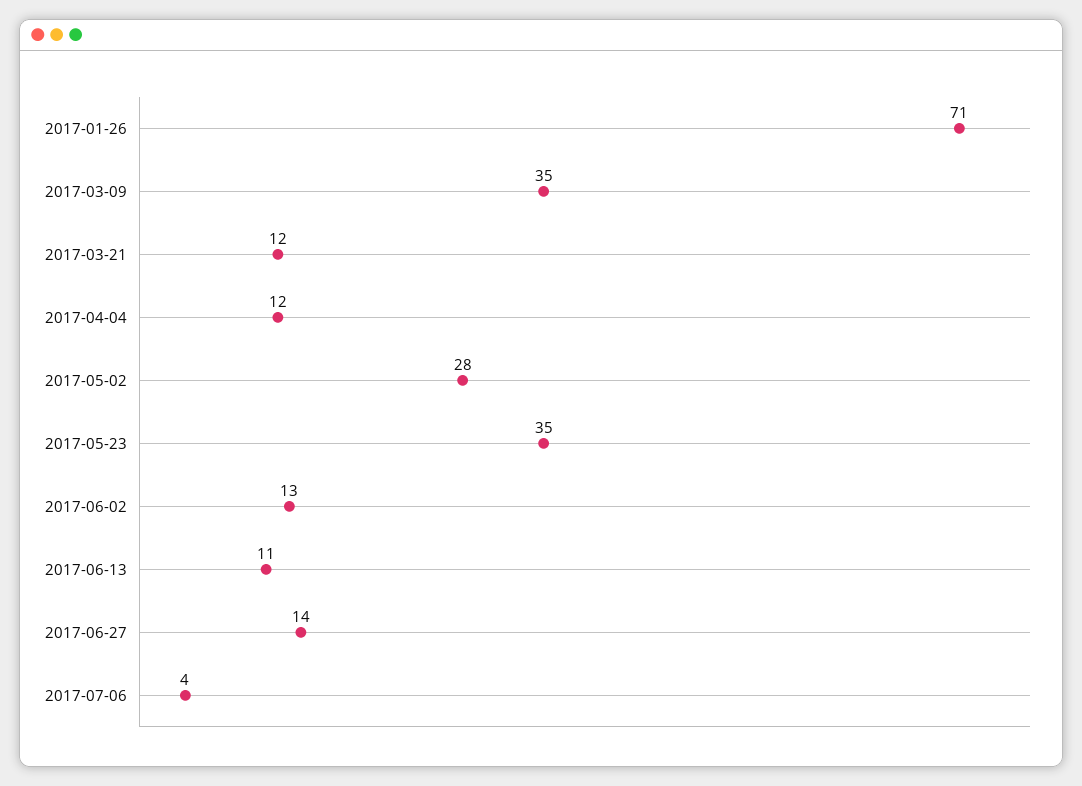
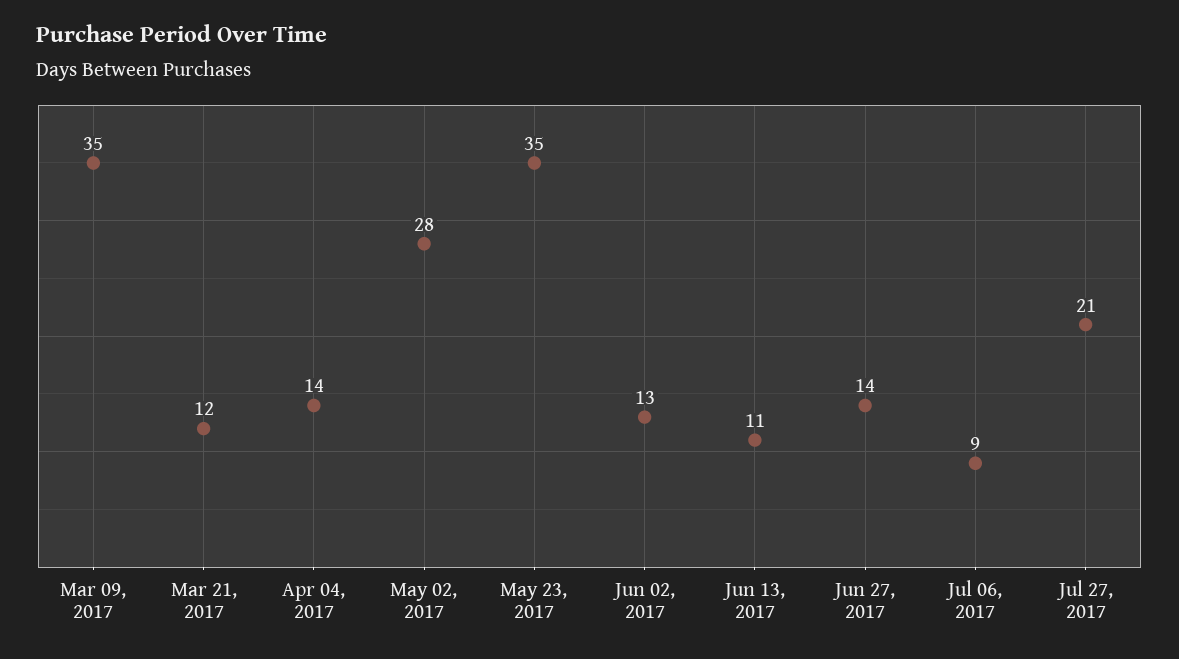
2017-01-26: 71 -> none
2017-04-04: 12 -> 14
2017-07-06: 4 -> 9
Jul 27, 2017: none -> 21

